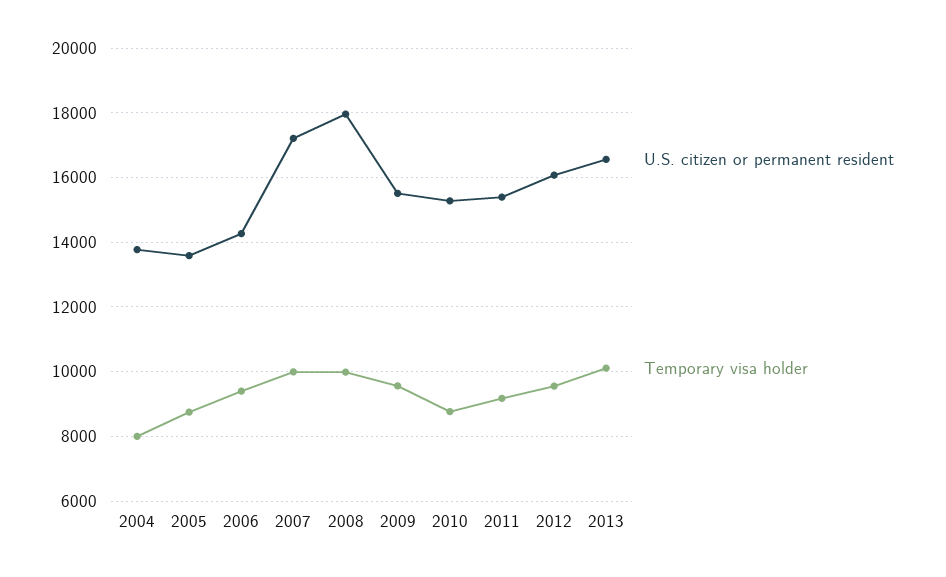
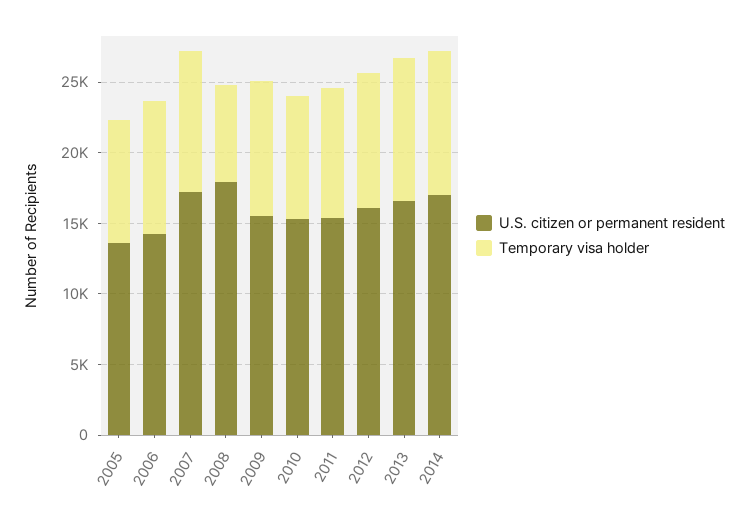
U.S. citizen or permanent resident, 2004: 13800 -> none
Temporary visa holder, 2004: 8000 -> none
Temporary visa holder, 2008: 10000 -> 7000
U.S. citizen or permanent resident, 2014: none -> 17000
Temporary visa holder, 2014: none -> 10000

